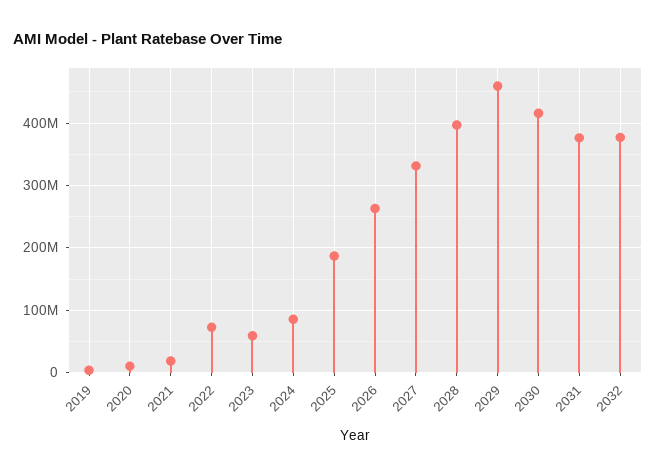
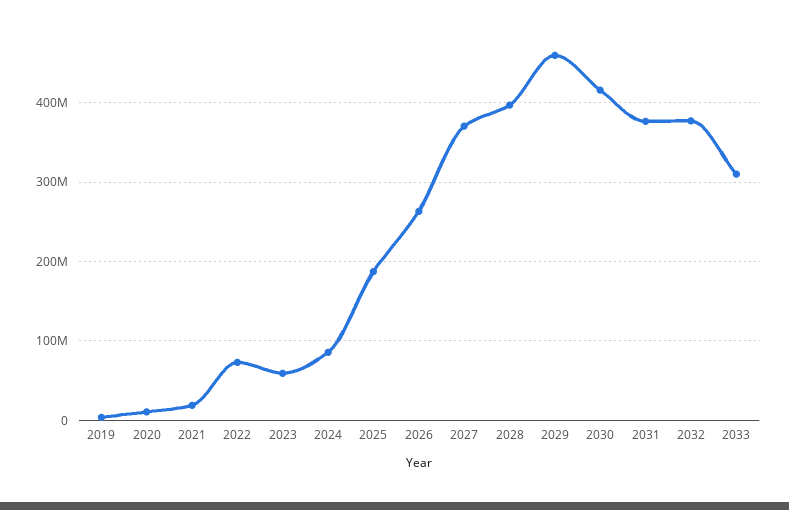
2027: 330000000 -> 370000000
2033: none -> 310000000

